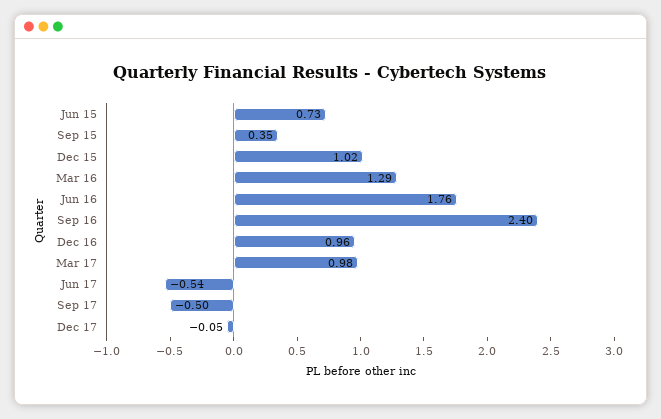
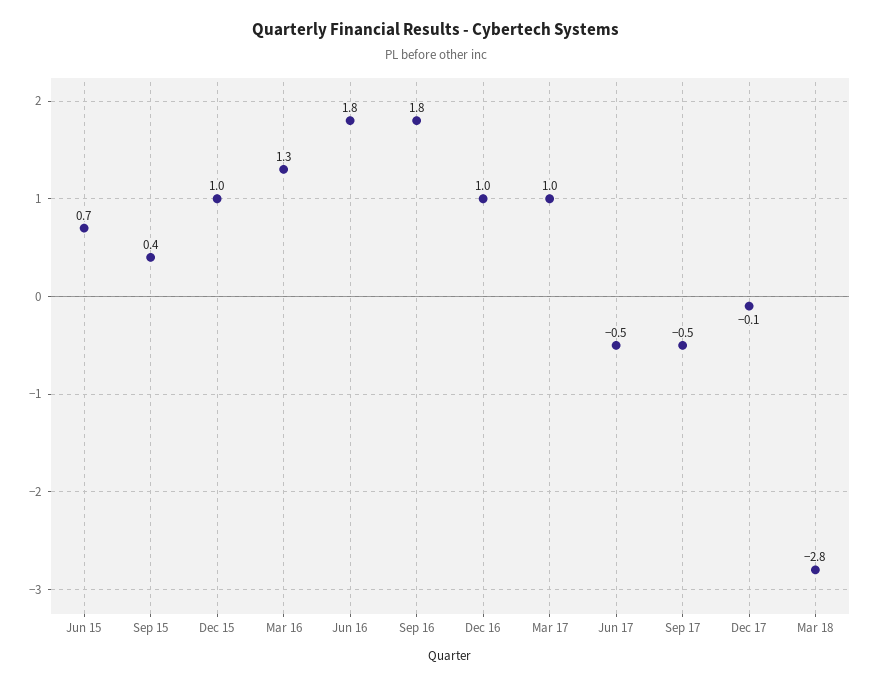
Sep 16: 2.4 -> 1.8
Mar 18: none -> -2.8

